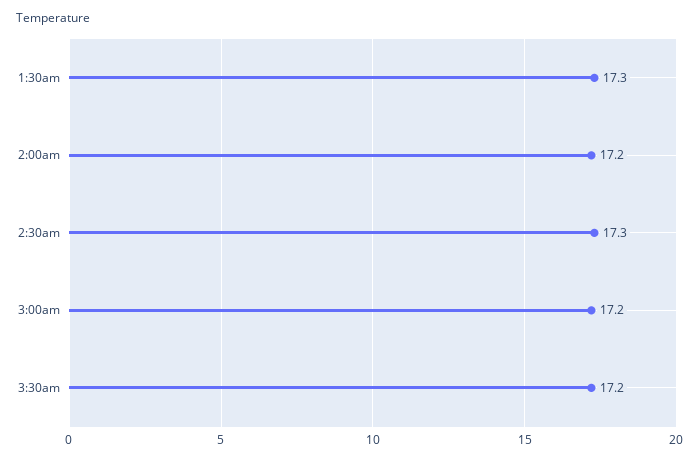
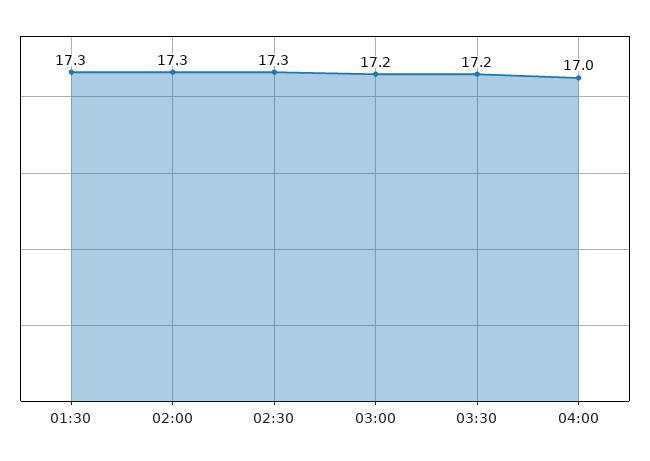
2:00am: 17.2 -> 17.3
04:00: none -> 17

